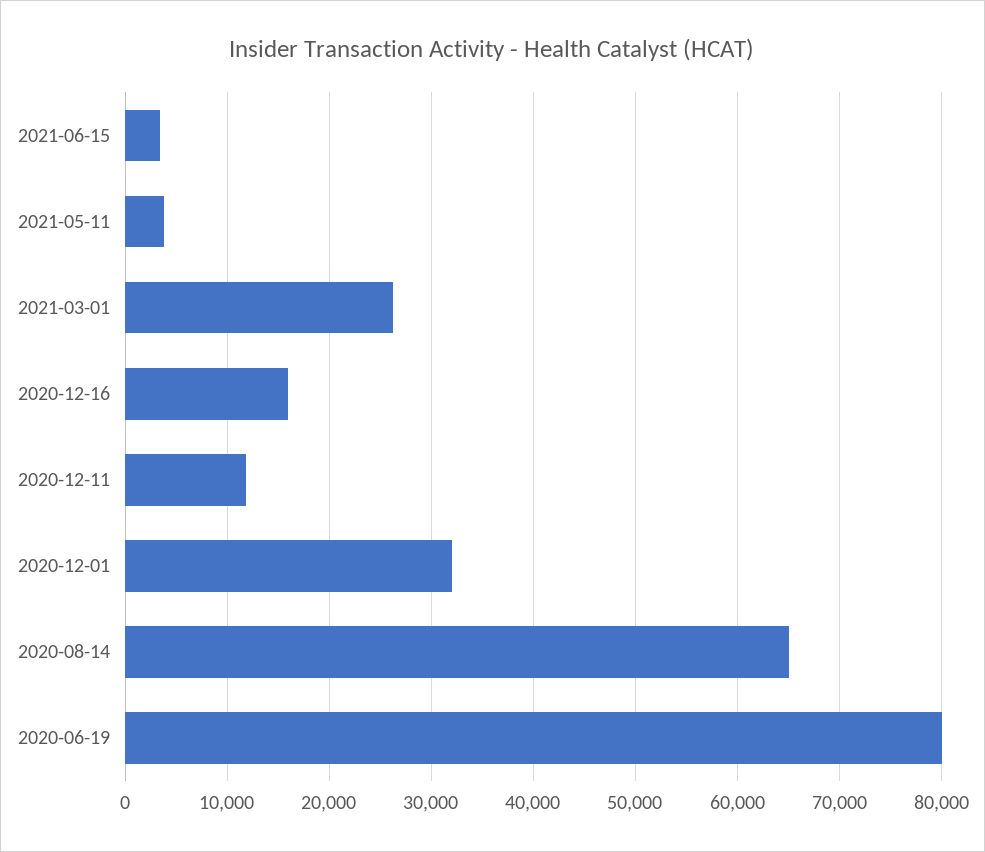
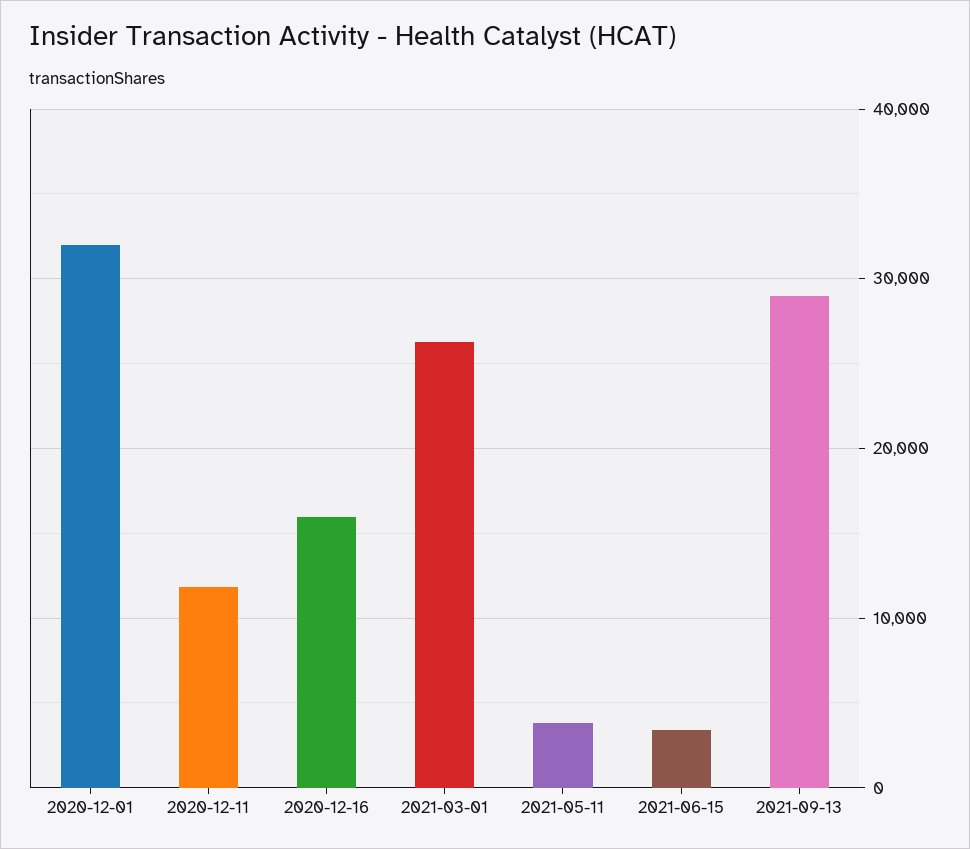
2020-08-14: 65000 -> none
2020-06-19: 80000 -> none
2021-09-13: none -> 29000

